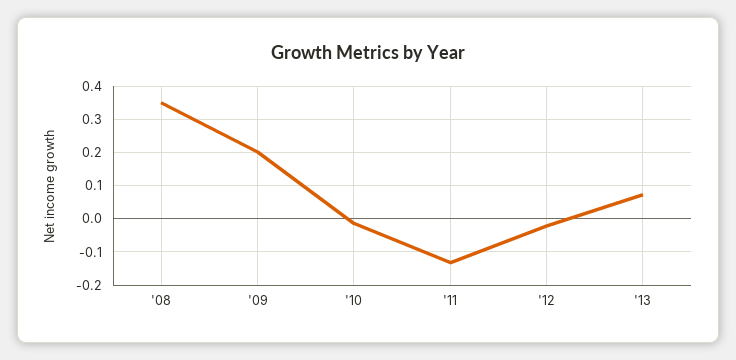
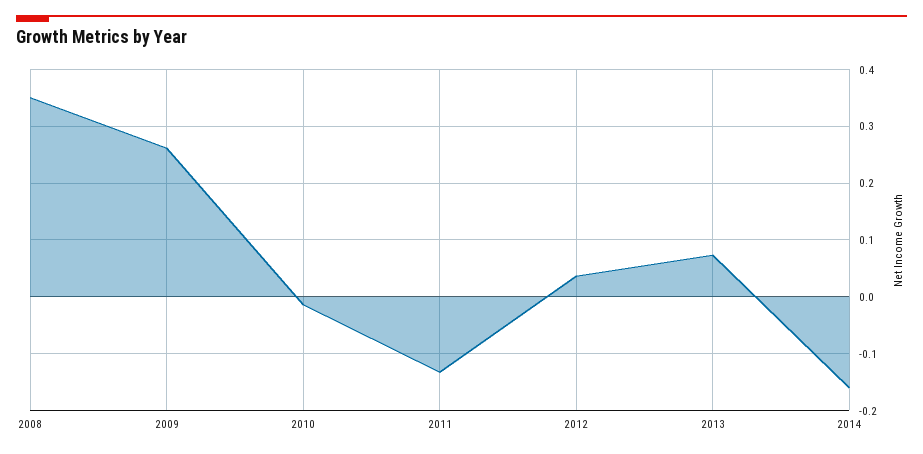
'09: 0.2 -> 0.26
'12: -0.02 -> 0.04
2014: none -> -0.16

